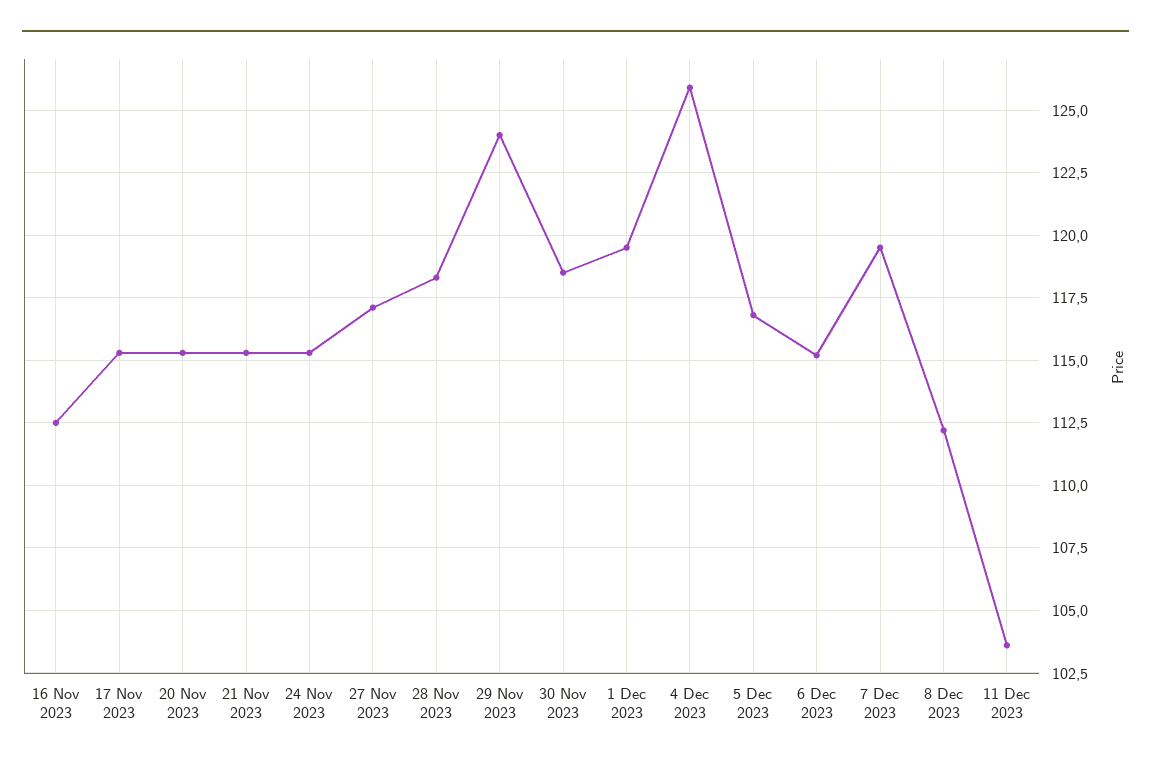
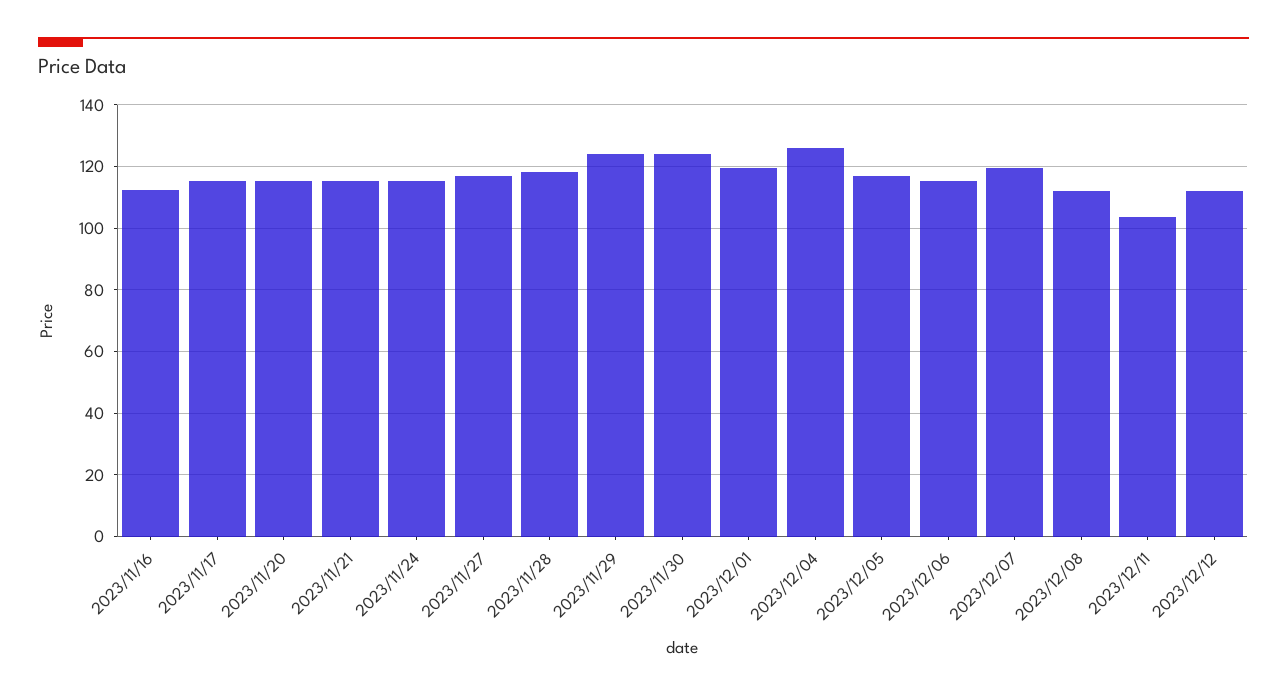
30 Nov 2023: 118.5 -> 124
2023/12/12: none -> 112

